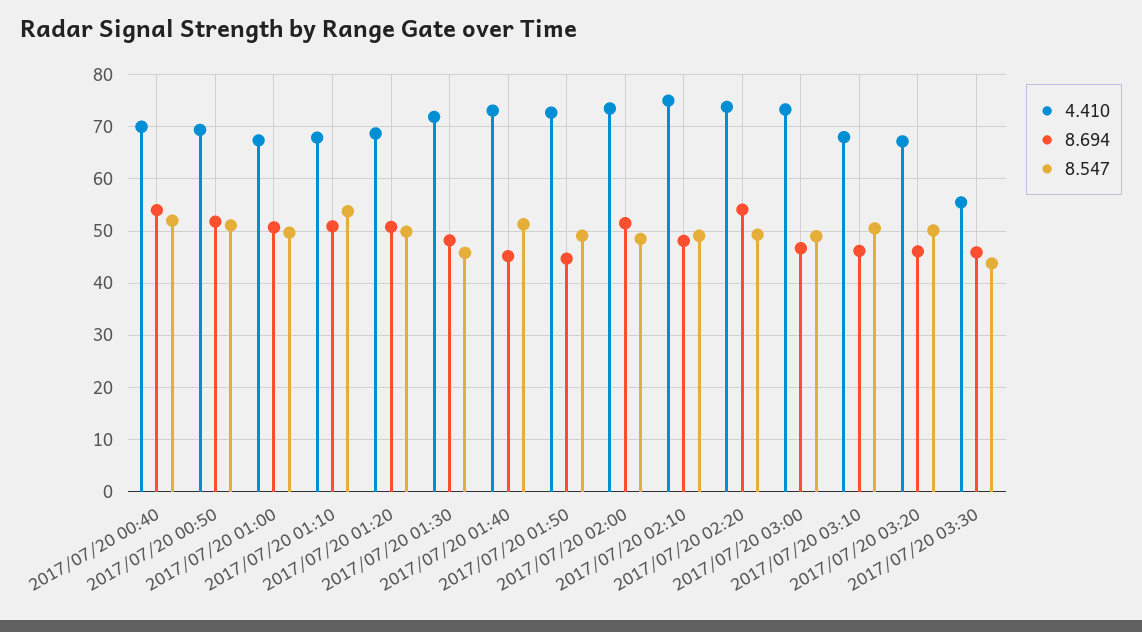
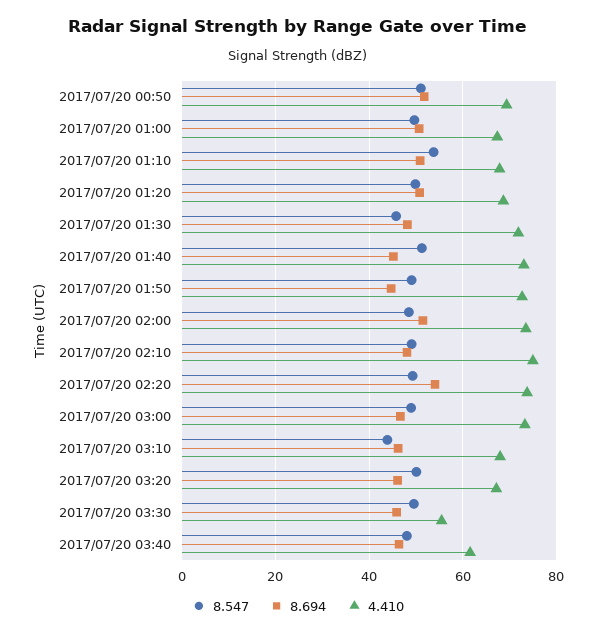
4.410, 2017/07/20 00:40: 70 -> none
8.694, 2017/07/20 00:40: 54 -> none
8.547, 2017/07/20 00:40: 52 -> none
8.547, 2017/07/20 03:10: 50 -> 44
8.547, 2017/07/20 03:30: 44 -> 50
8.547, 2017/07/20 03:40: none -> 48
8.694, 2017/07/20 03:40: none -> 46
4.410, 2017/07/20 03:40: none -> 62

